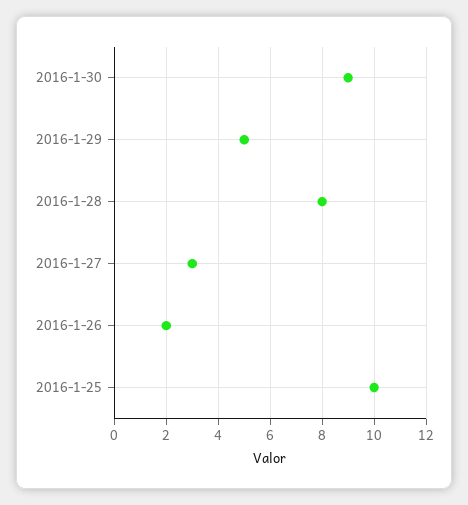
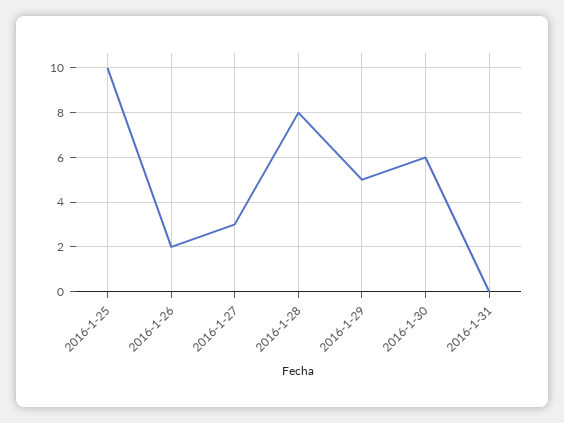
2016-1-30: 9 -> 6
2016-1-31: none -> 0

